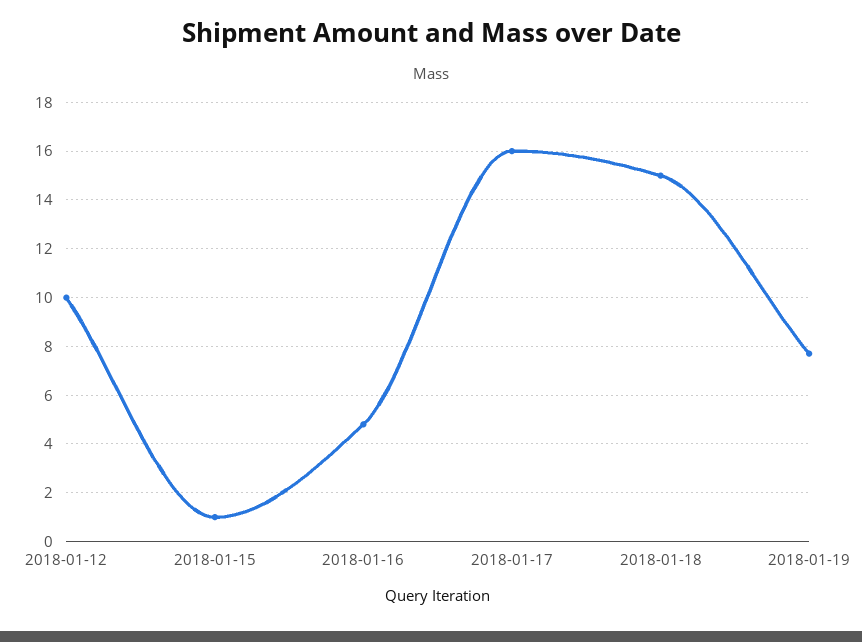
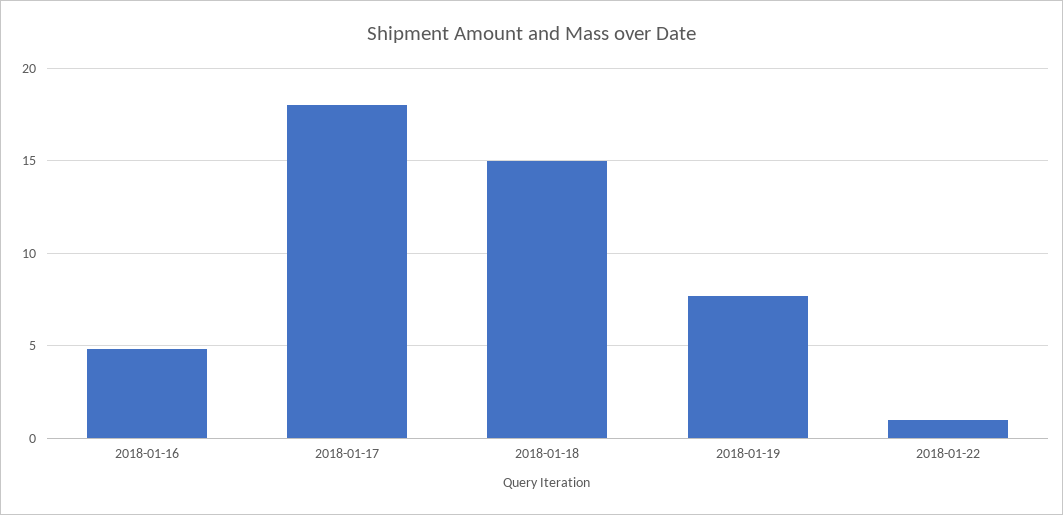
2018-01-12: 10 -> none
2018-01-15: 1 -> none
2018-01-17: 16 -> 18
2018-01-22: none -> 1

